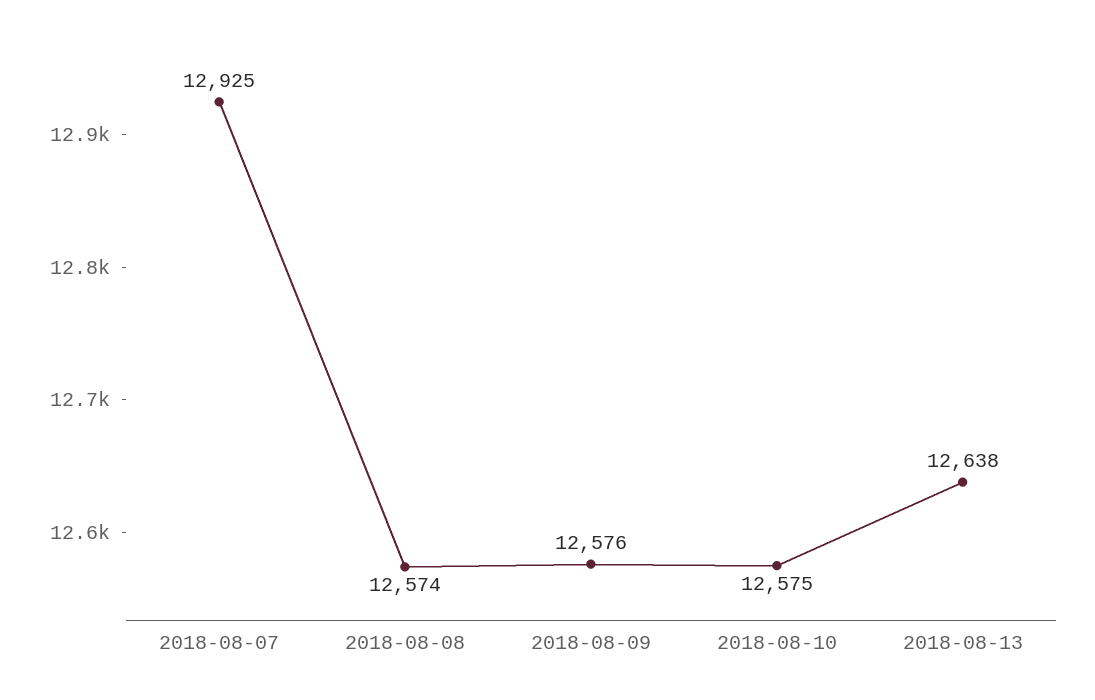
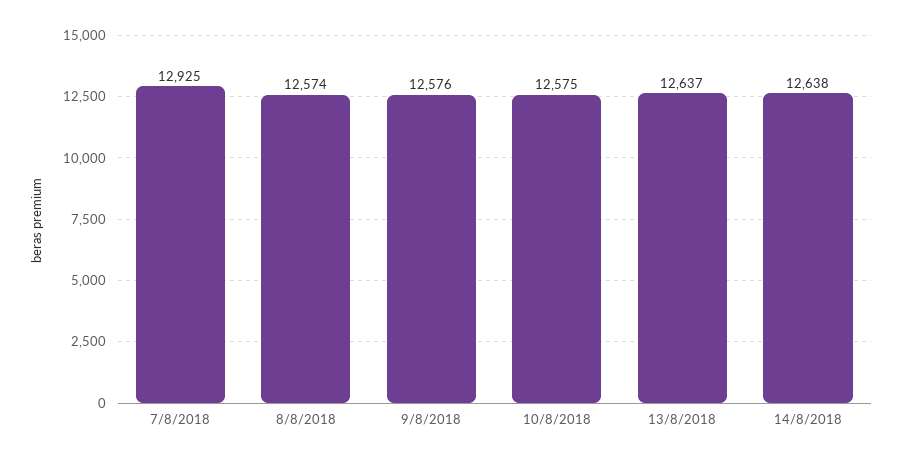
2018-08-13: 12638 -> 12637
14/8/2018: none -> 12638

